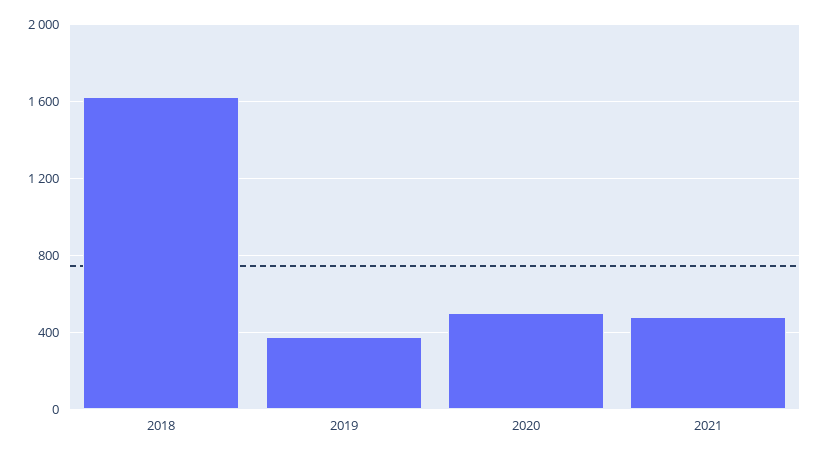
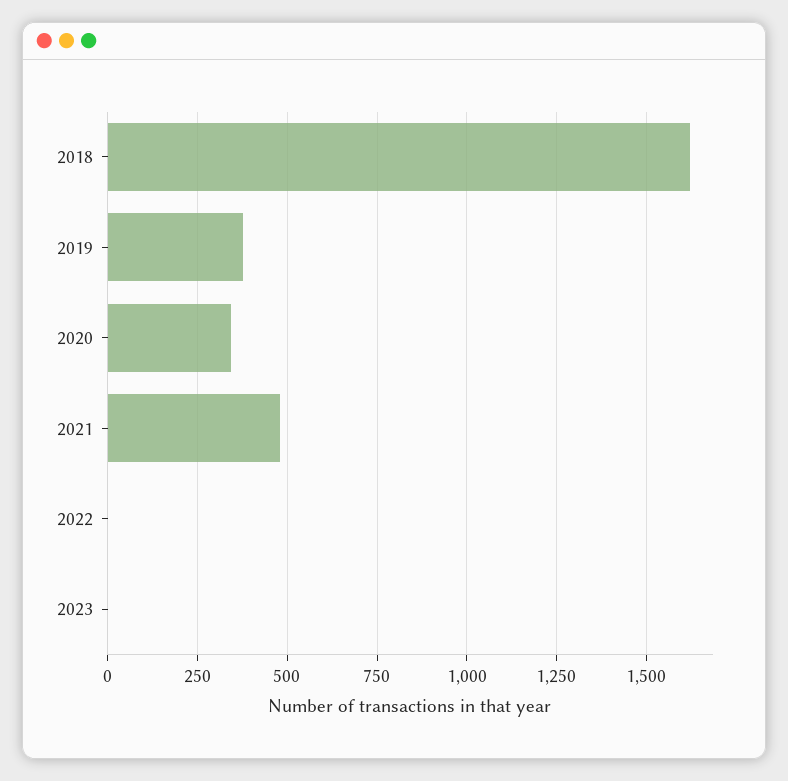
2020: 500 -> 350
2022: none -> 0
2023: none -> 0

